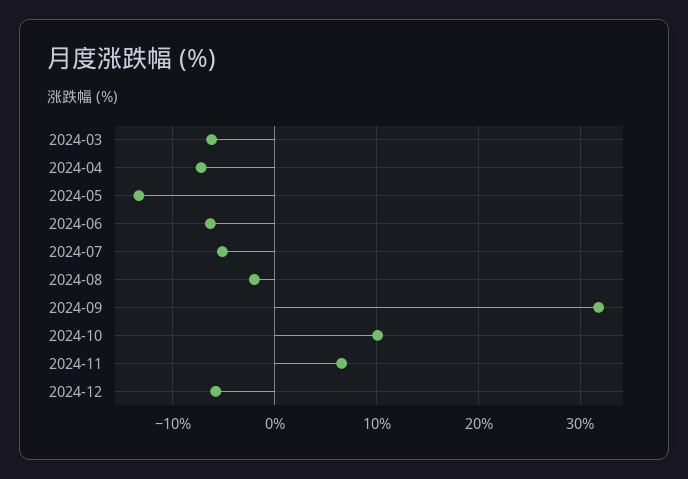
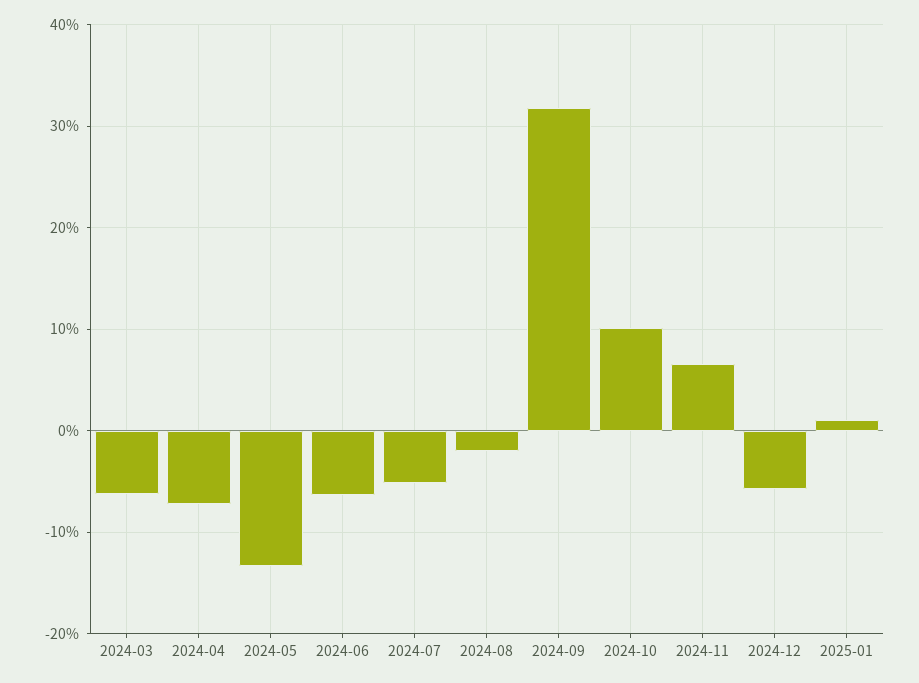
2025-01: none -> 1

